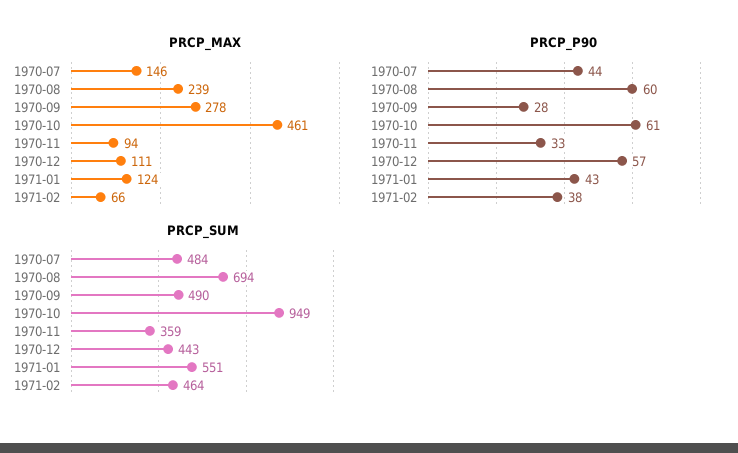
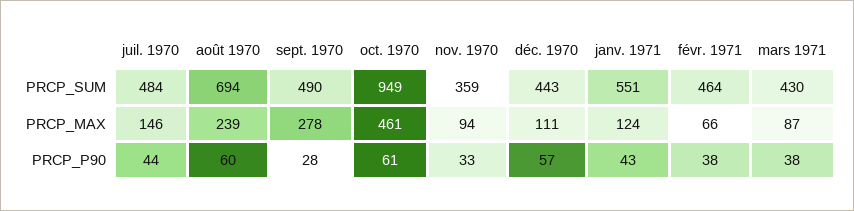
PRCP_SUM, mars 1971: none -> 430
PRCP_MAX, mars 1971: none -> 87
PRCP_P90, mars 1971: none -> 38

